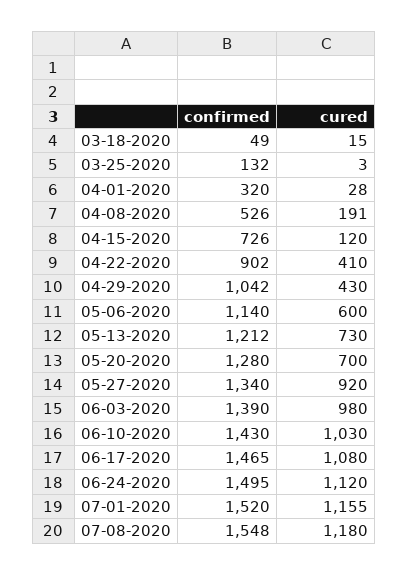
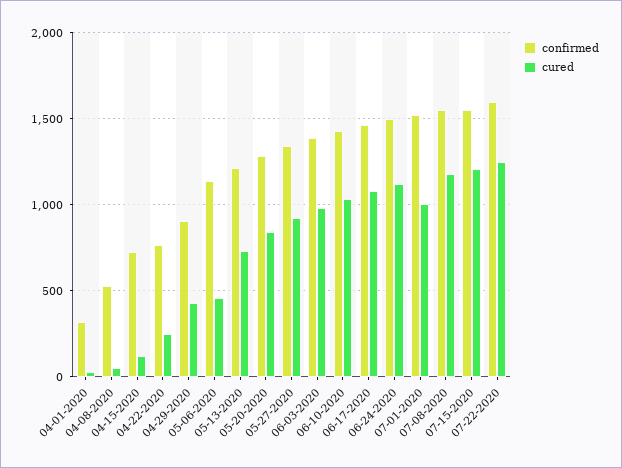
confirmed, 03-18-2020: 49 -> none
cured, 03-18-2020: 15 -> none
confirmed, 03-25-2020: 132 -> none
cured, 03-25-2020: 3 -> none
cured, 04-08-2020: 191 -> 50
confirmed, 04-22-2020: 902 -> 750
cured, 04-22-2020: 410 -> 250
confirmed, 04-29-2020: 1042 -> 900
cured, 05-06-2020: 600 -> 450
cured, 05-20-2020: 700 -> 850
cured, 07-01-2020: 1155 -> 1000
confirmed, 07-15-2020: none -> 1550
cured, 07-15-2020: none -> 1200
confirmed, 07-22-2020: none -> 1600
cured, 07-22-2020: none -> 1250

